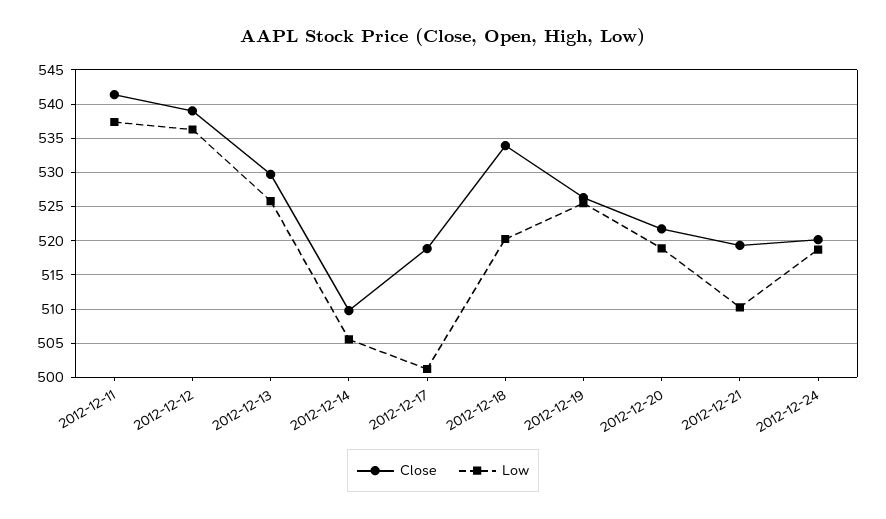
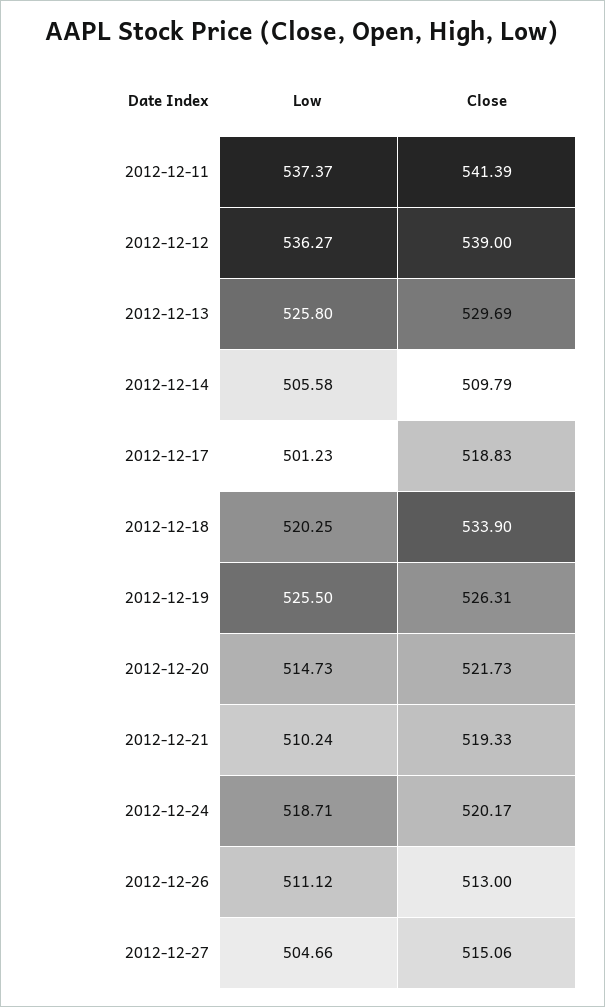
Low, 2012-12-20: 519 -> 514.73
Low, 2012-12-26: none -> 511.12
Close, 2012-12-26: none -> 513
Low, 2012-12-27: none -> 504.66
Close, 2012-12-27: none -> 515.06

